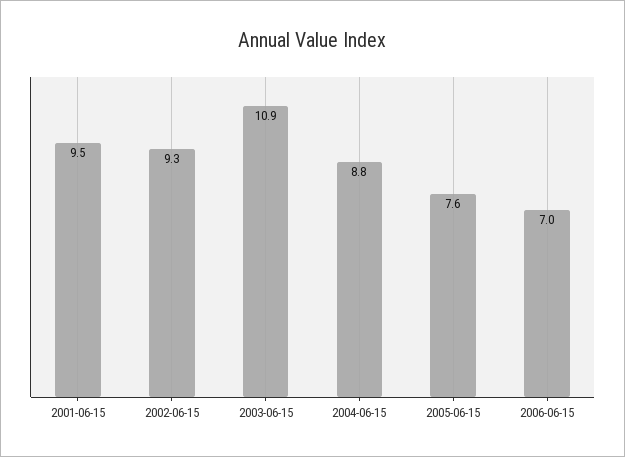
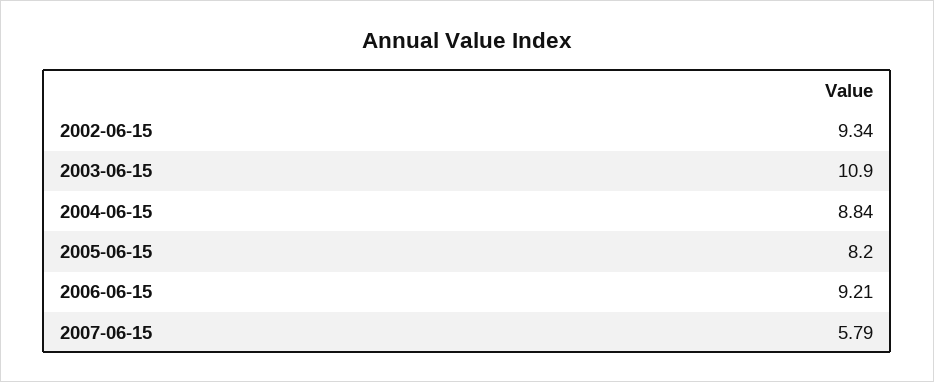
2001-06-15: 9.5 -> none
2005-06-15: 7.6 -> 8.2
2006-06-15: 7 -> 9.21
2007-06-15: none -> 5.79

